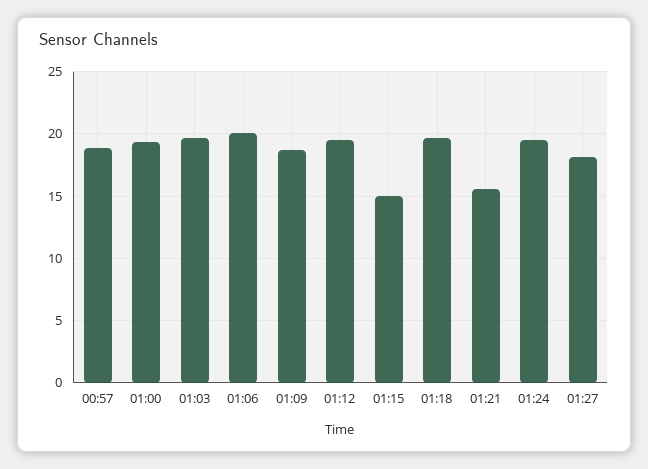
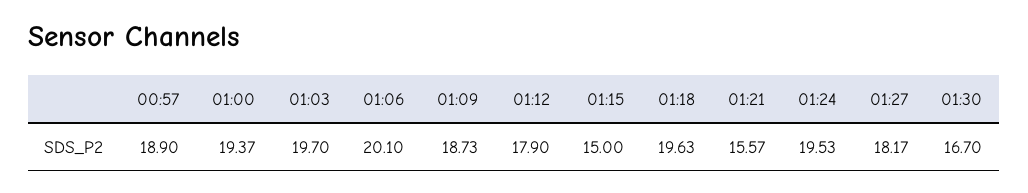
01:12: 19.5 -> 17.9
01:30: none -> 16.7

